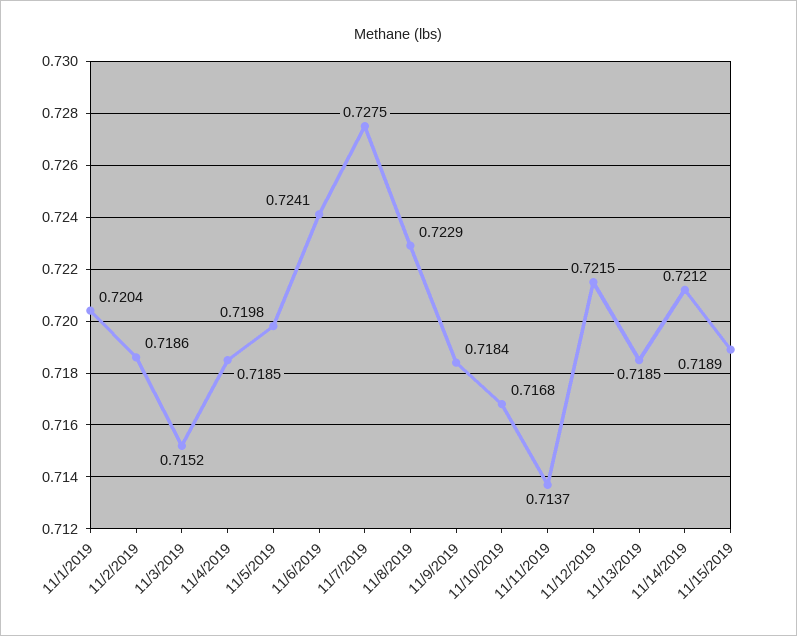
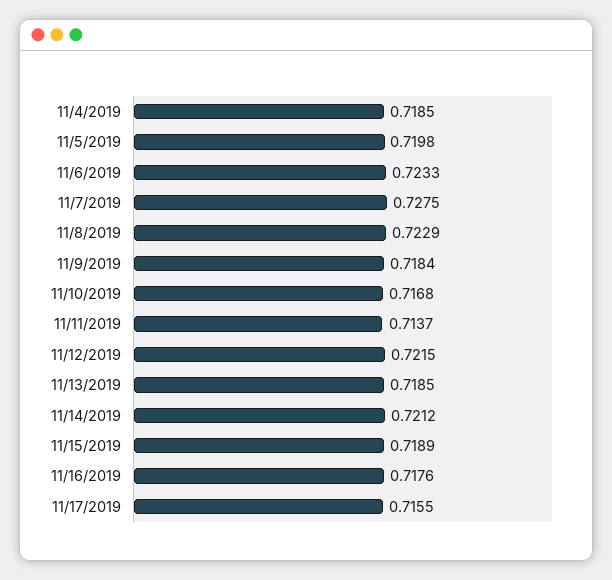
11/1/2019: 0.7204 -> none
11/2/2019: 0.7186 -> none
11/3/2019: 0.7152 -> none
11/6/2019: 0.7241 -> 0.7233
11/16/2019: none -> 0.7176
11/17/2019: none -> 0.7155

